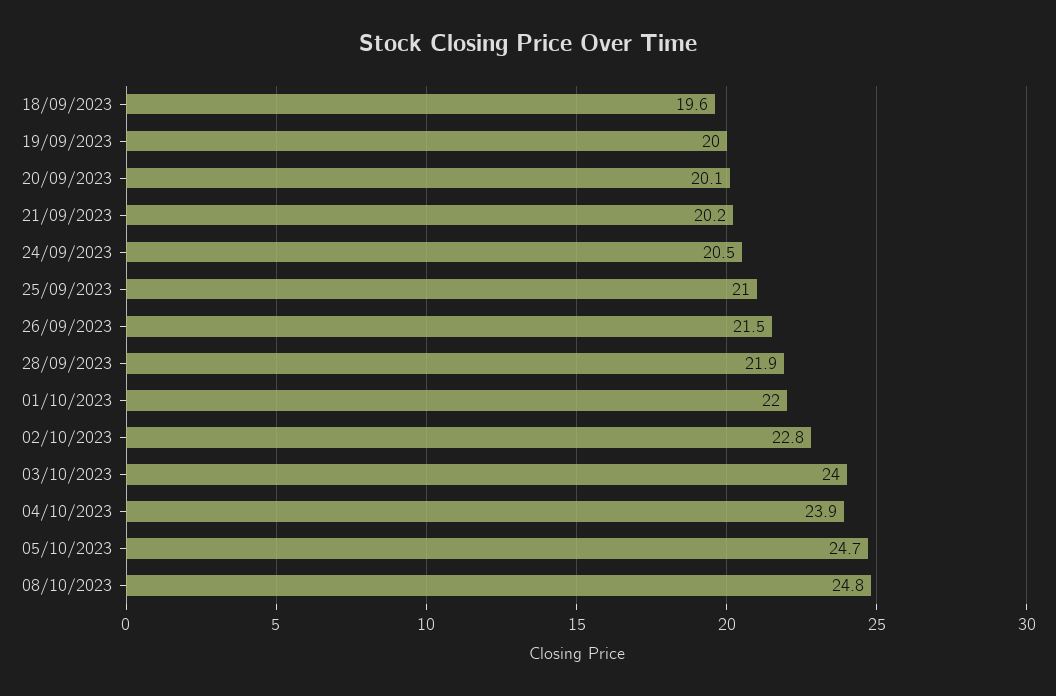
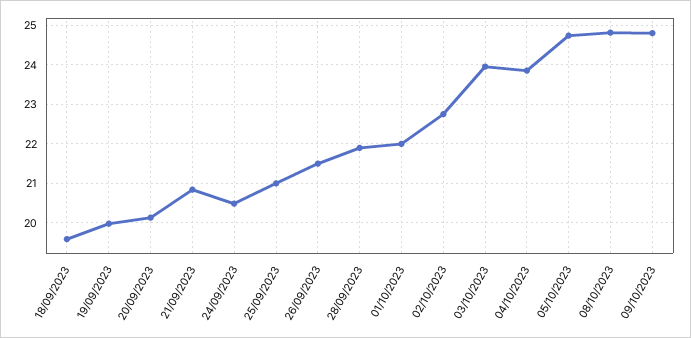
21/09/2023: 20.2 -> 20.8
09/10/2023: none -> 24.8

